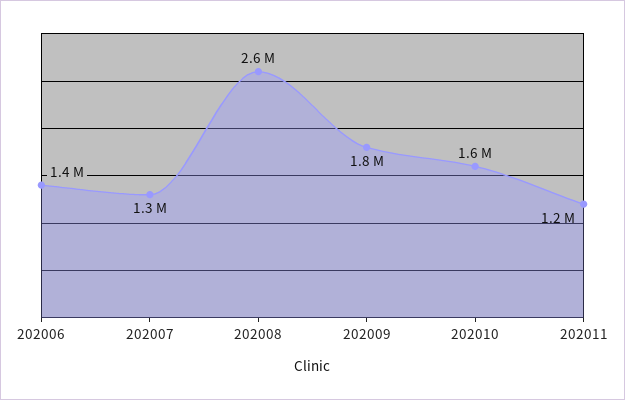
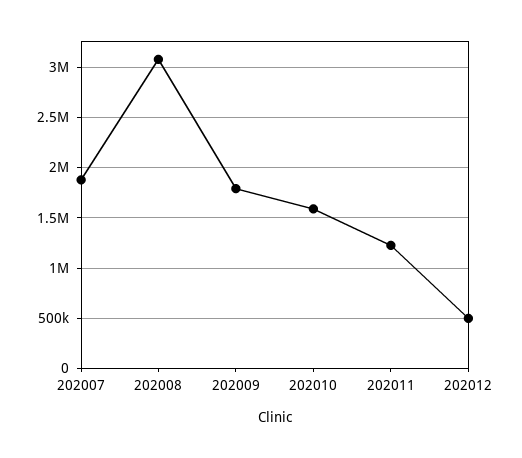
202006: 1400000 -> none
202007: 1300000 -> 1900000
202008: 2600000 -> 3100000
202012: none -> 500000

